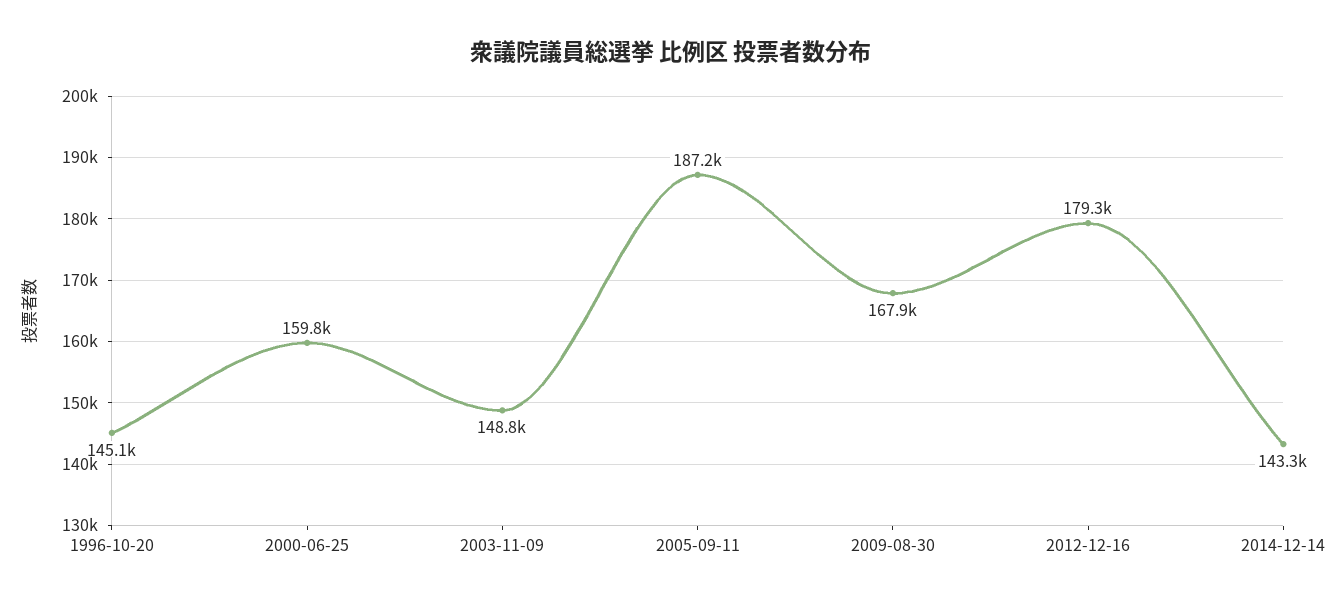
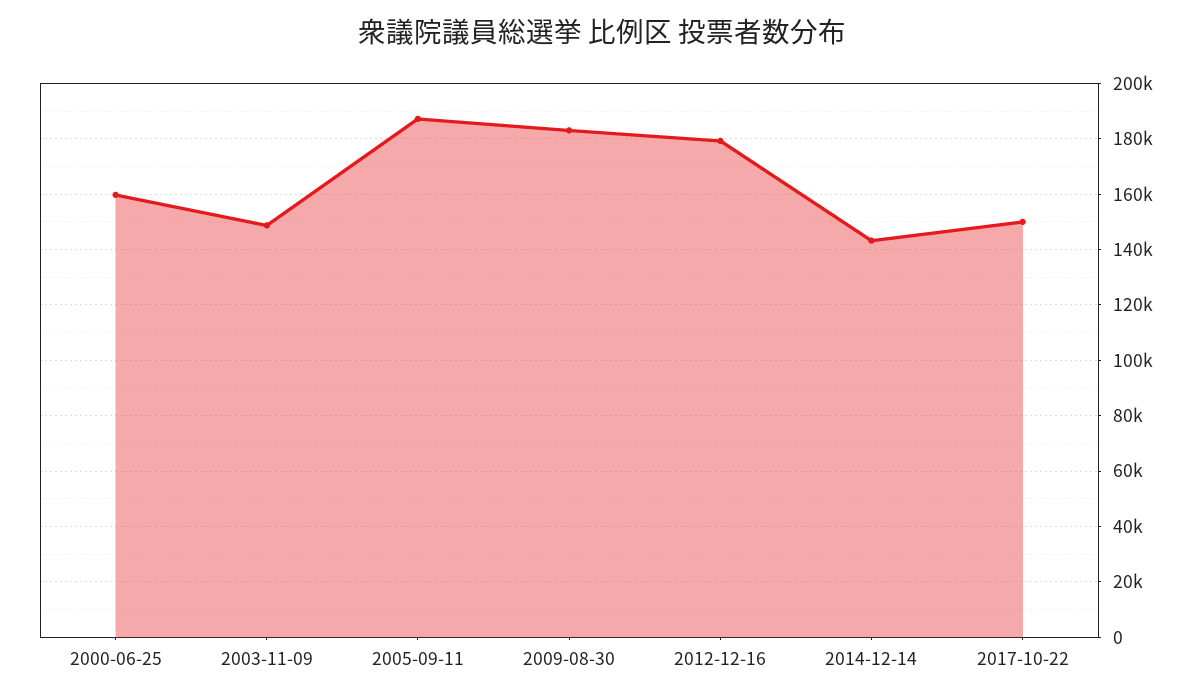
1996-10-20: 145100 -> none
2009-08-30: 167900 -> 182500
2017-10-22: none -> 150000

